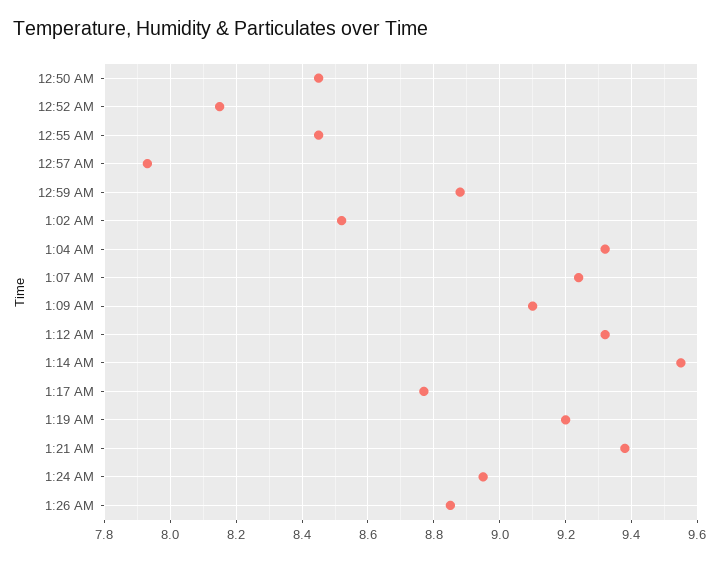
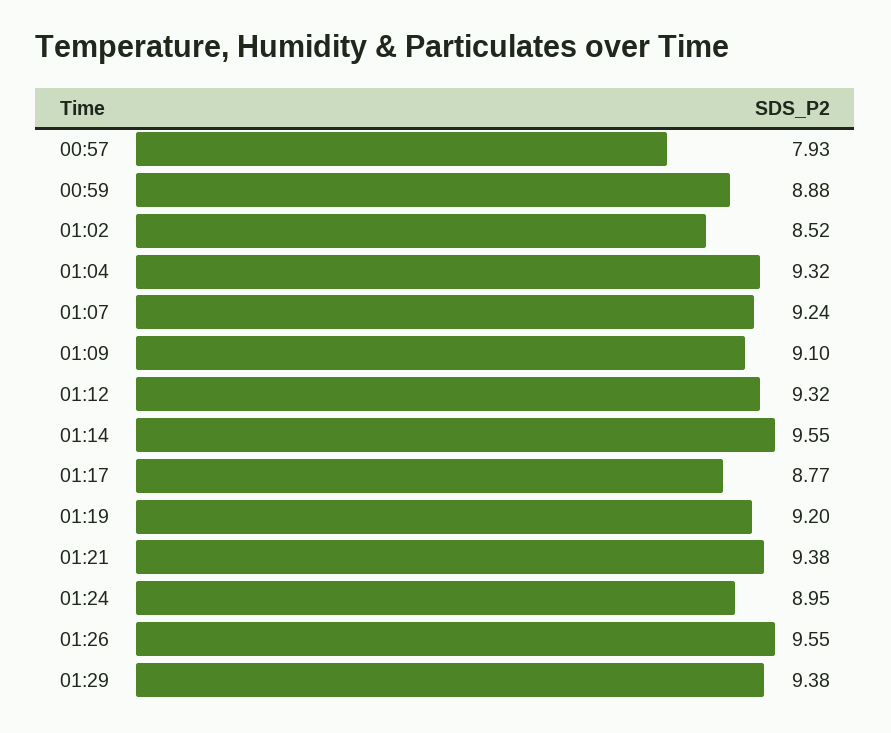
12:50 AM: 8.45 -> none
12:52 AM: 8.15 -> none
12:55 AM: 8.45 -> none
1:26 AM: 8.85 -> 9.55
01:29: none -> 9.38

